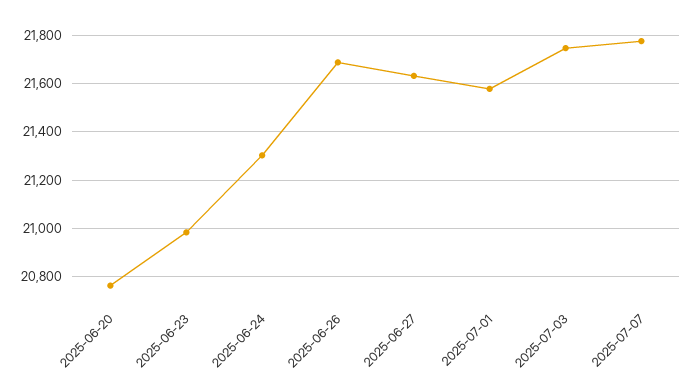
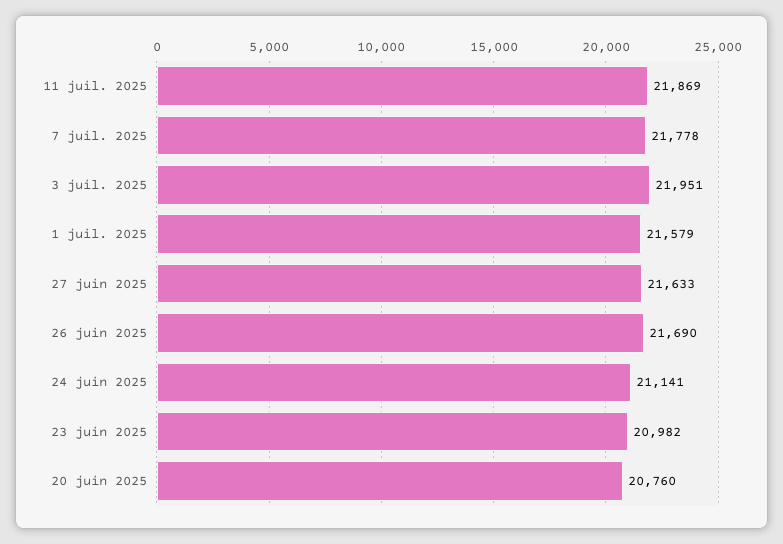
2025-06-24: 21300 -> 21141
2025-07-03: 21750 -> 21951
11 juil. 2025: none -> 21869

